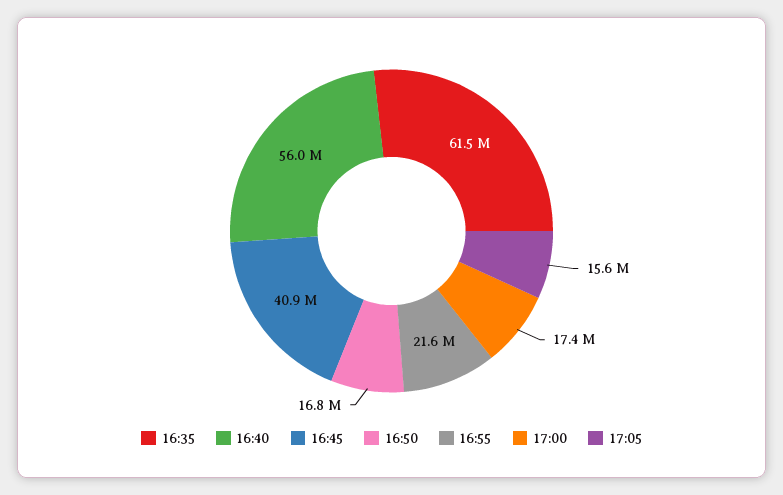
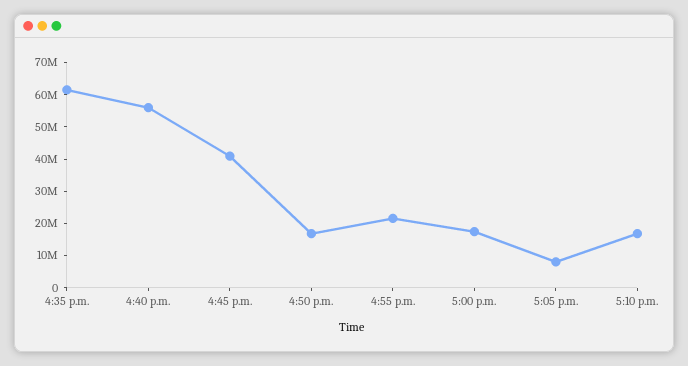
17:05: 15600000 -> 7500000
5:10 p.m.: none -> 17500000

